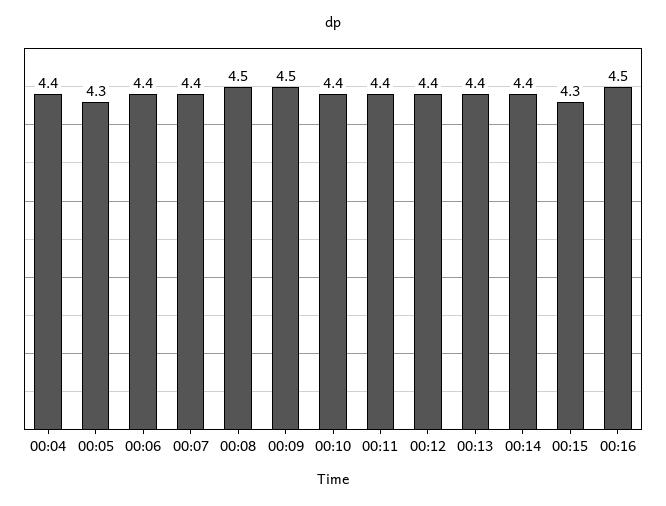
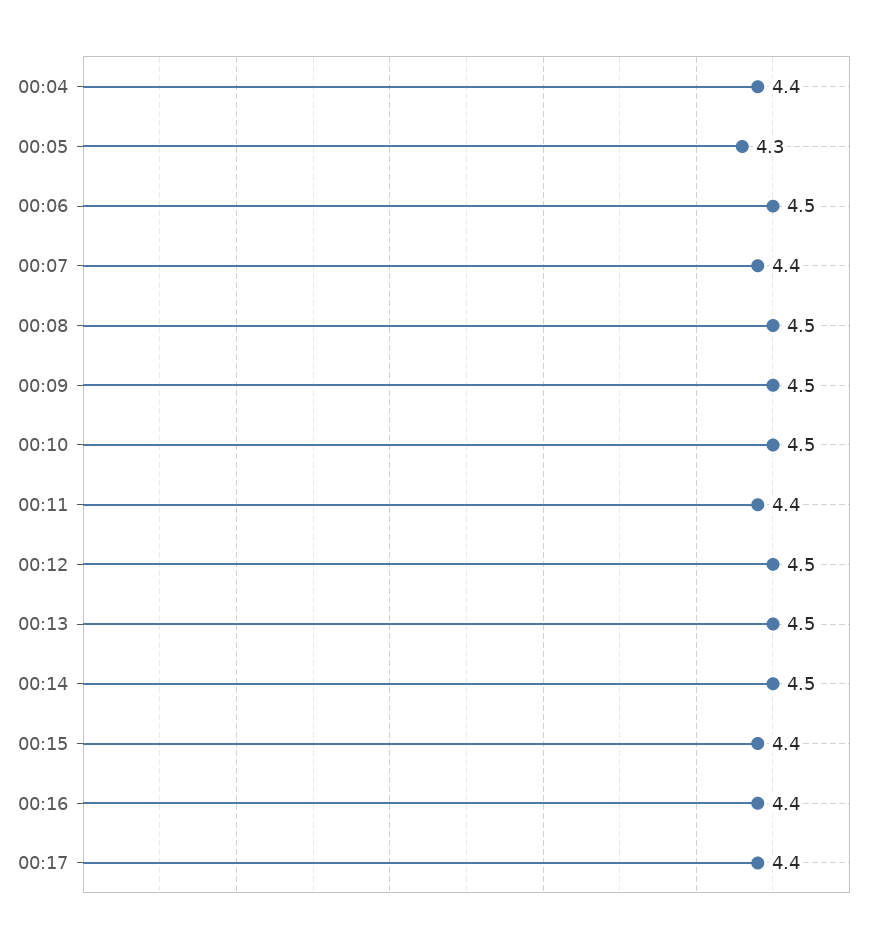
00:06: 4.4 -> 4.5
00:10: 4.4 -> 4.5
00:12: 4.4 -> 4.5
00:13: 4.4 -> 4.5
00:14: 4.4 -> 4.5
00:15: 4.3 -> 4.4
00:16: 4.5 -> 4.4
00:17: none -> 4.4

